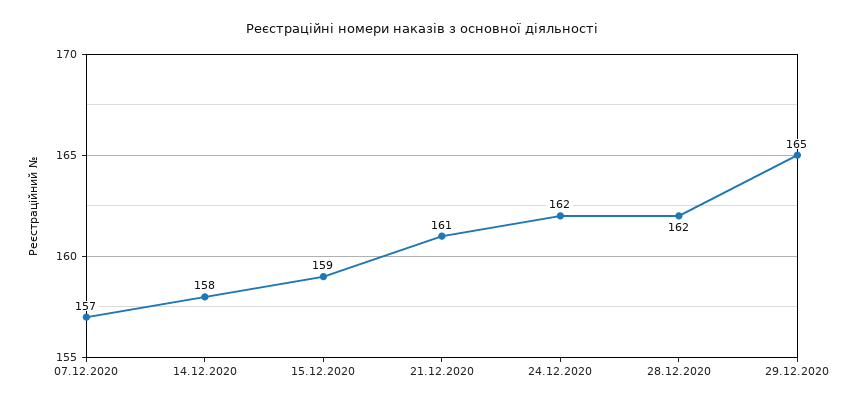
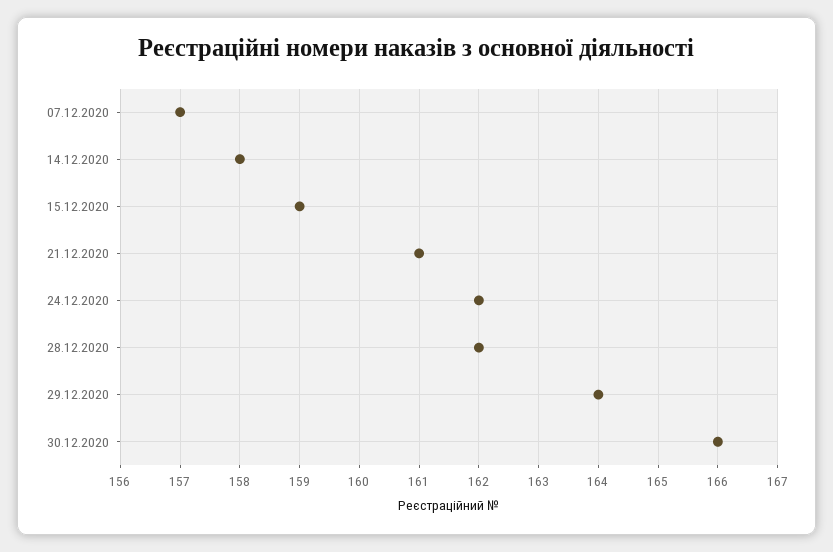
29.12.2020: 165 -> 164
30.12.2020: none -> 166

